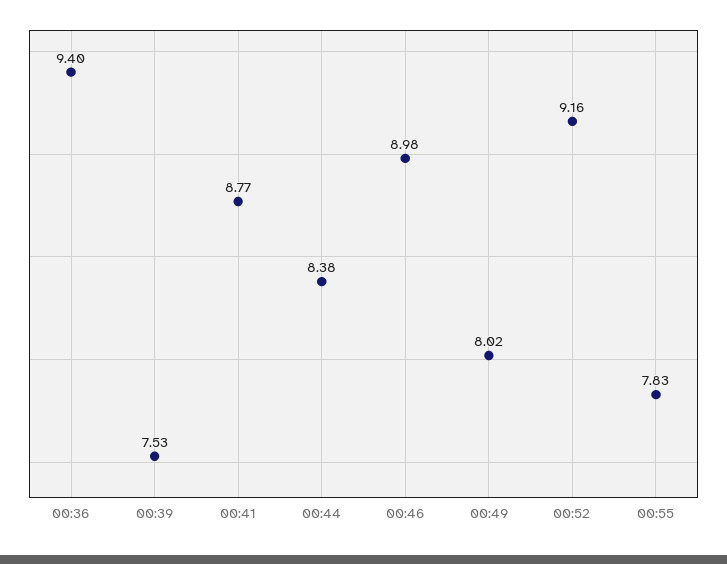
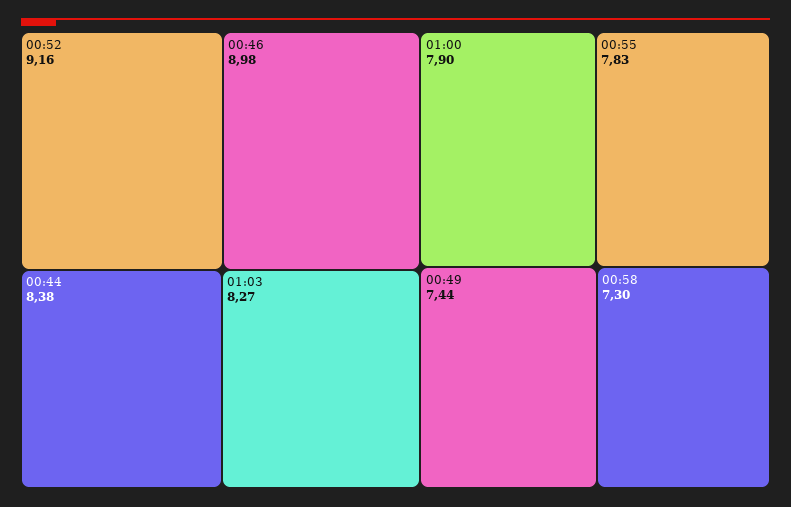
00:36: 9.4 -> none
00:39: 7.53 -> none
00:41: 8.77 -> none
00:49: 8.02 -> 7.44
01:03: none -> 8.27
01:00: none -> 7.9
00:58: none -> 7.3

